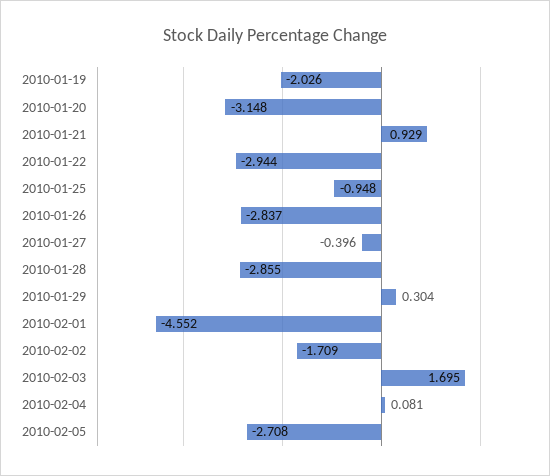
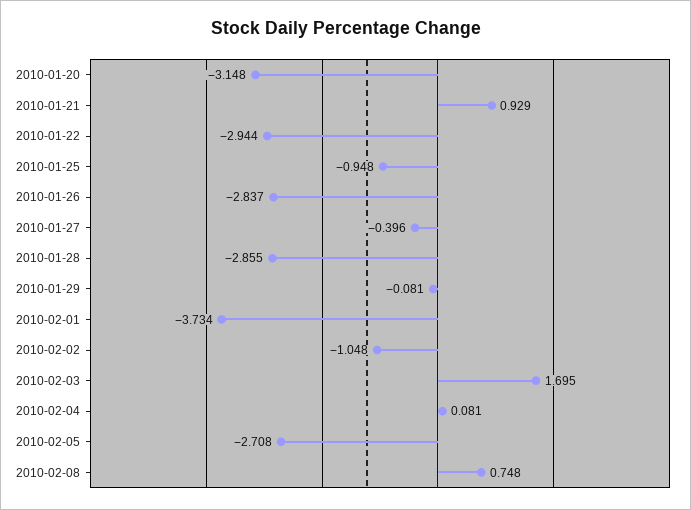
2010-01-19: -2.026 -> none
2010-01-29: 0.304 -> -0.081
2010-02-01: -4.552 -> -3.734
2010-02-02: -1.709 -> -1.048
2010-02-08: none -> 0.748

